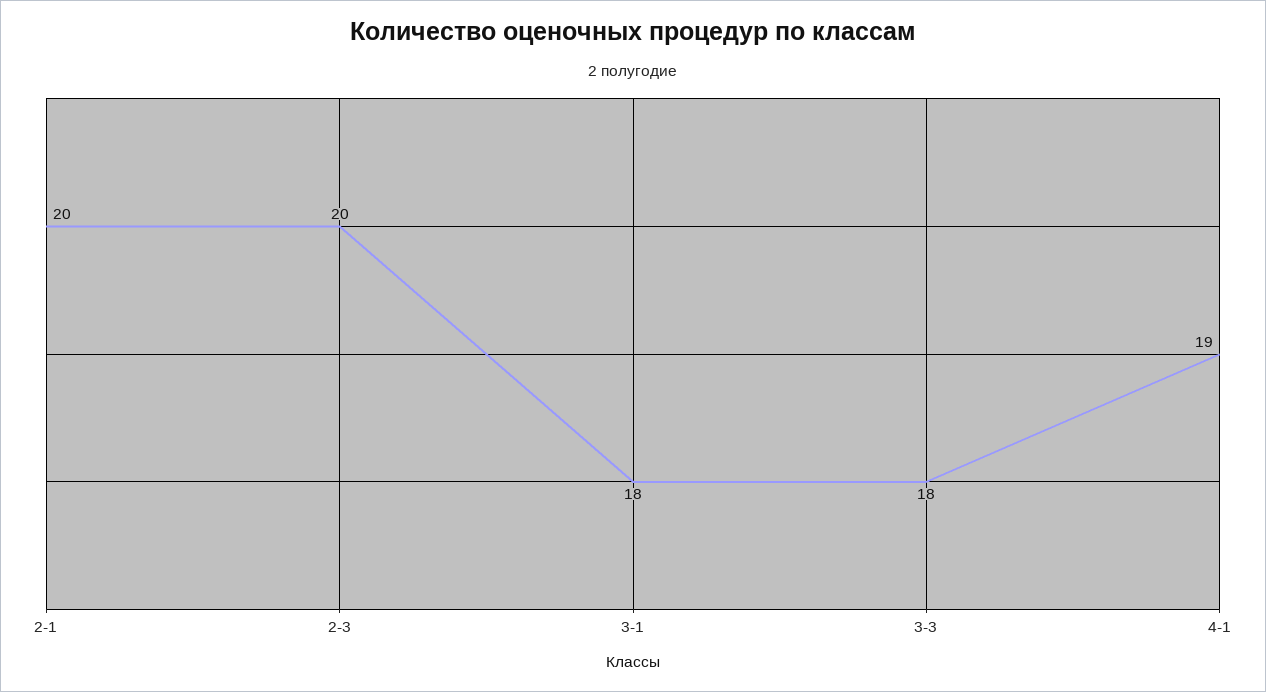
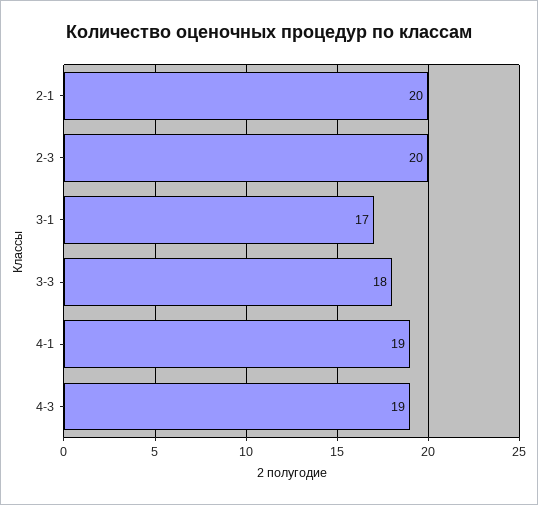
3-1: 18 -> 17
4-3: none -> 19

